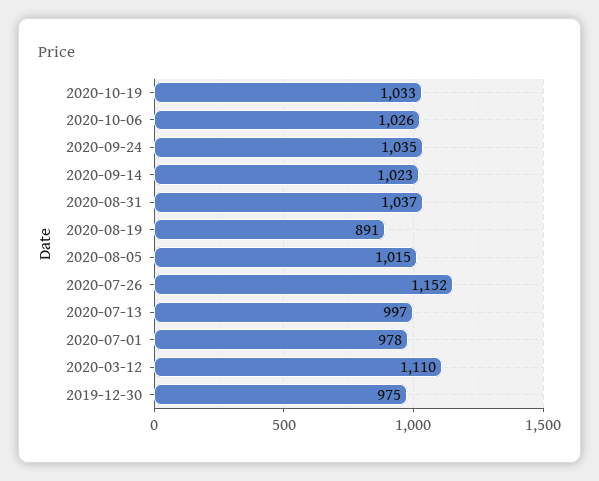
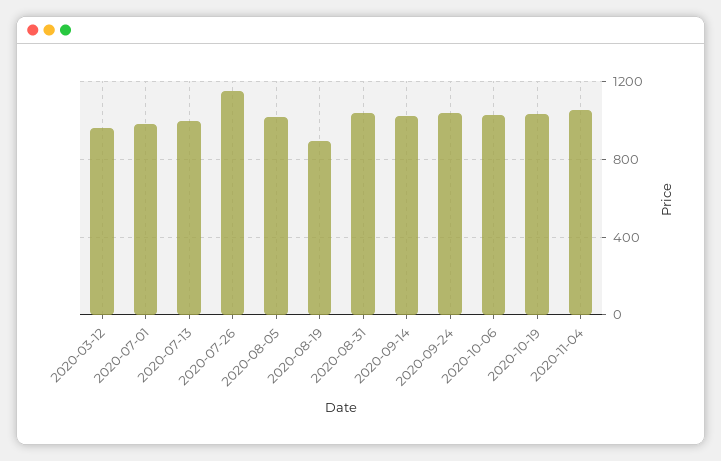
2020-03-12: 1110 -> 950
2019-12-30: 975 -> none
2020-11-04: none -> 1050

